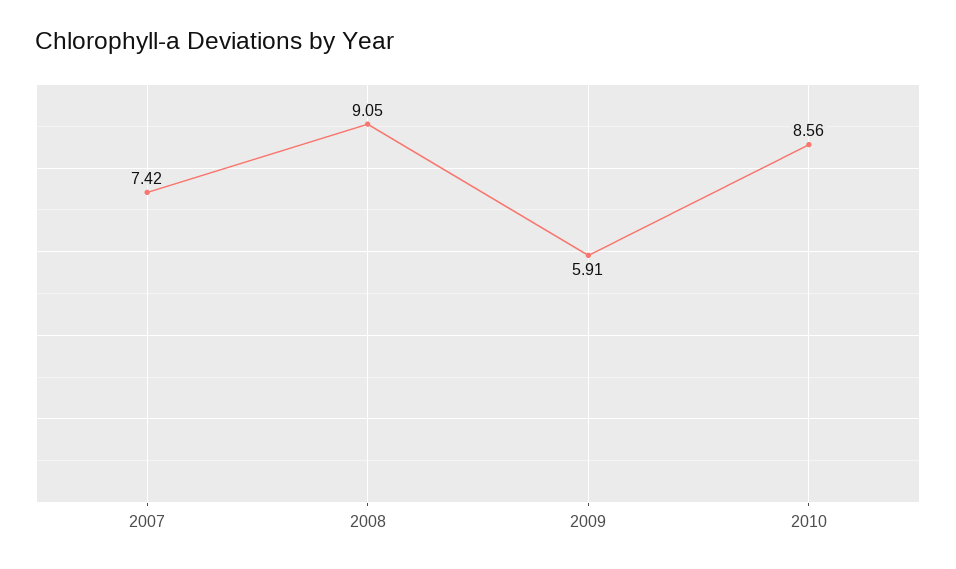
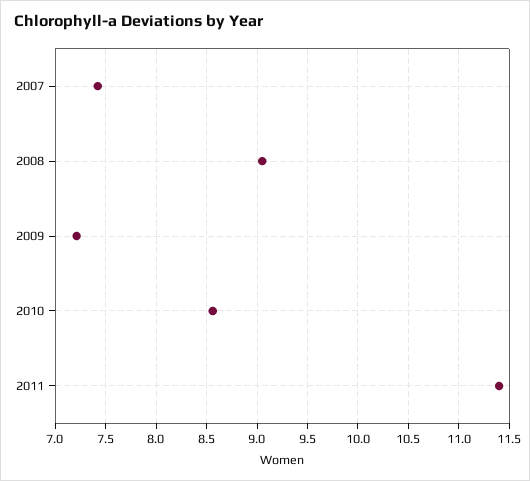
2009: 5.91 -> 7.2
2011: none -> 11.4

